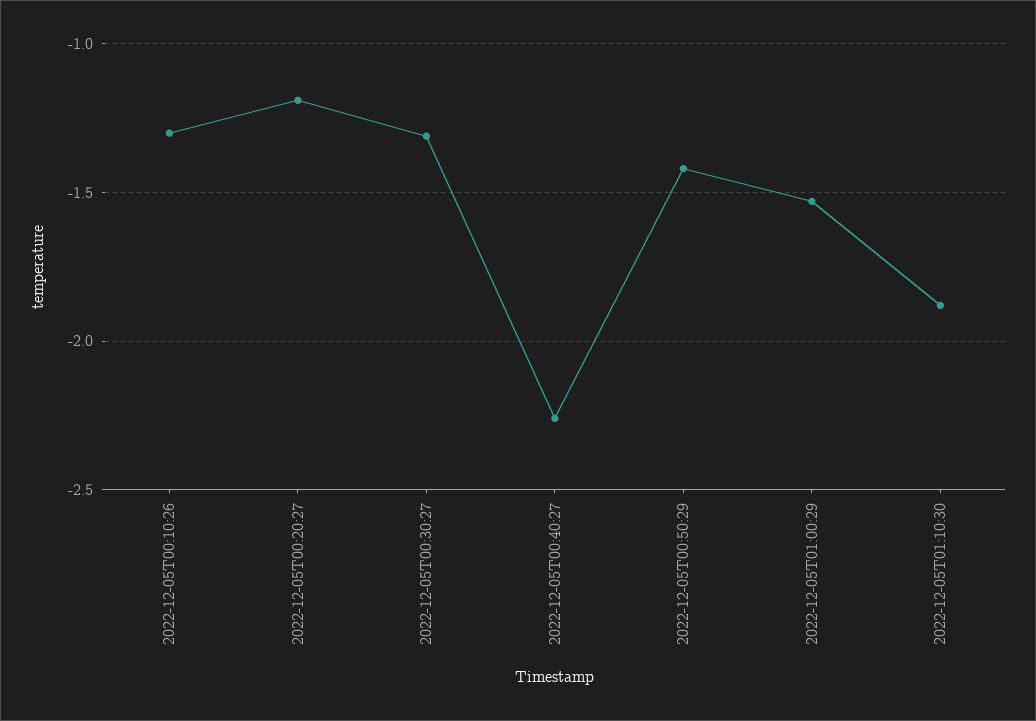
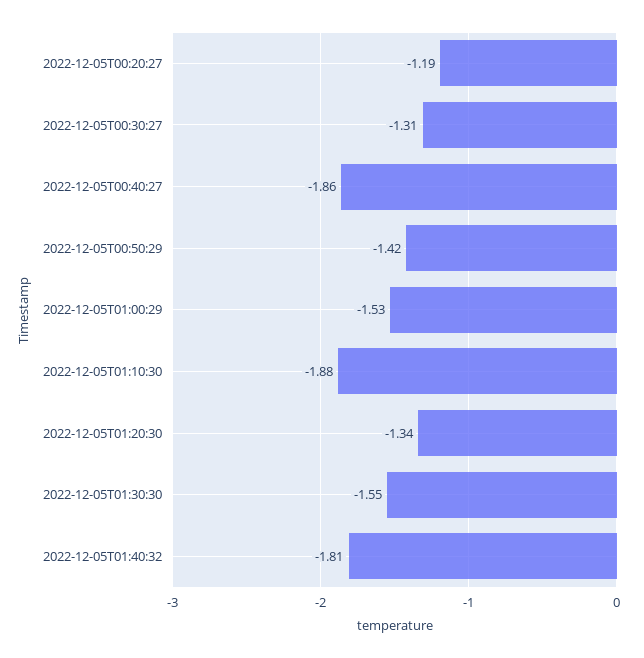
2022-12-05T00:10:26: -1.3 -> none
2022-12-05T00:40:27: -2.25 -> -1.86
2022-12-05T01:20:30: none -> -1.34
2022-12-05T01:30:30: none -> -1.55
2022-12-05T01:40:32: none -> -1.81

